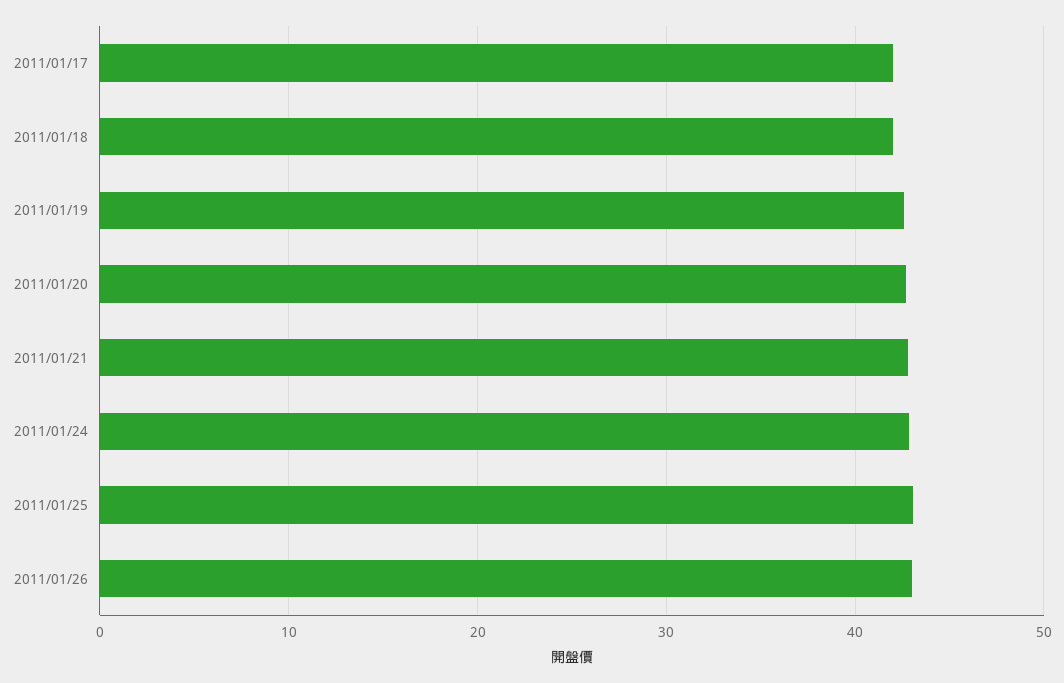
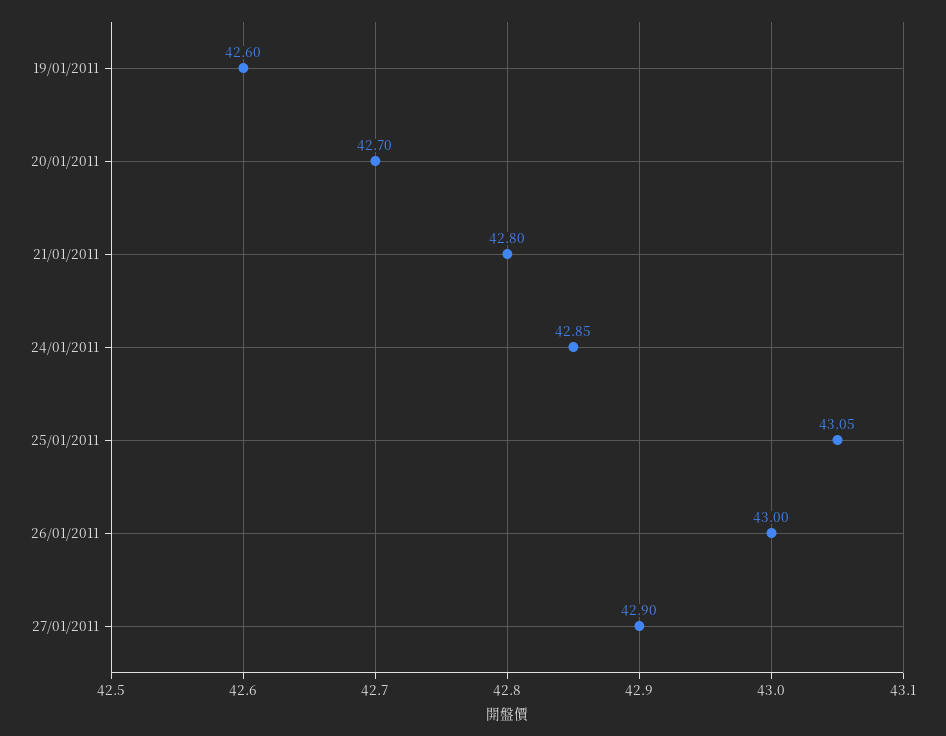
2011/01/17: 42 -> none
2011/01/18: 42 -> none
27/01/2011: none -> 42.9

